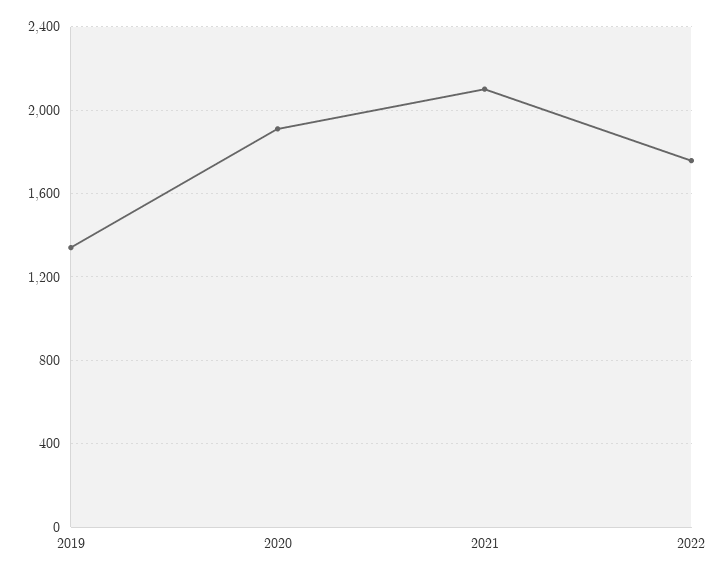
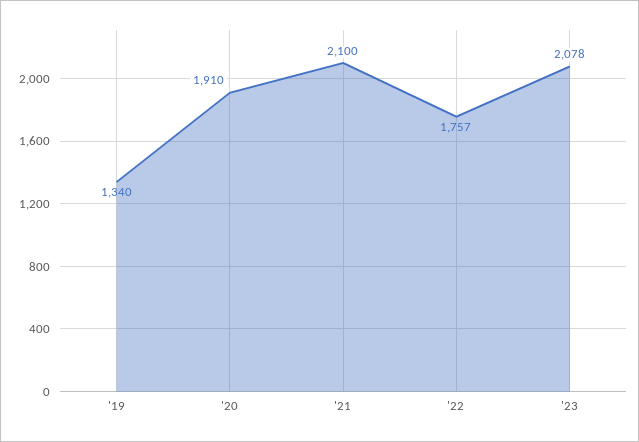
'23: none -> 2078

